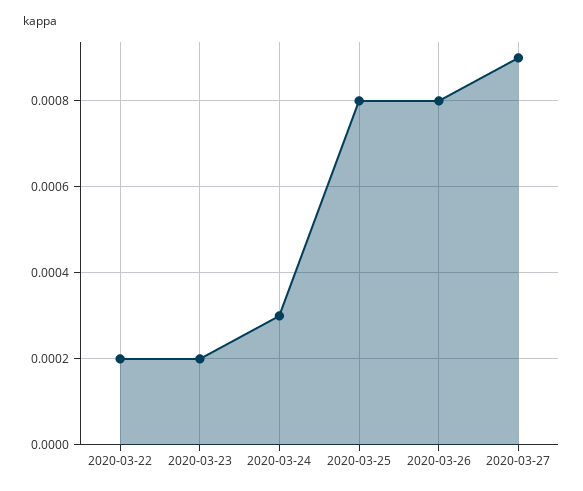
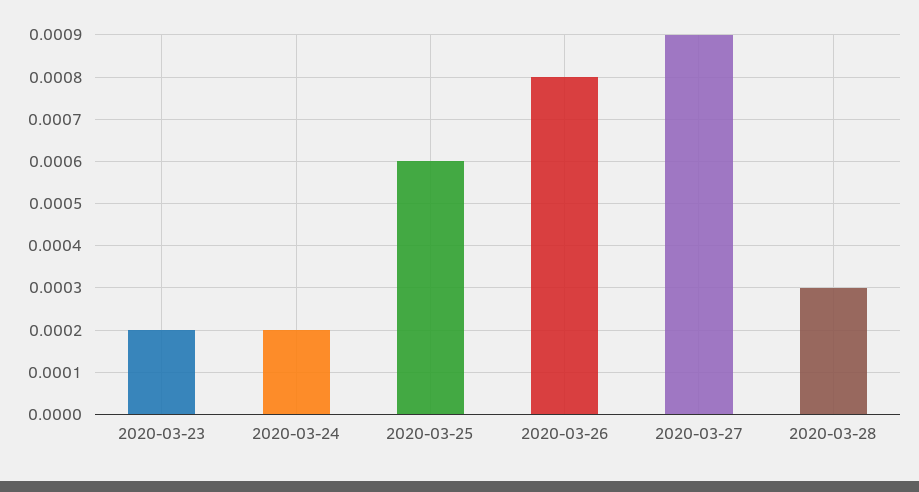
2020-03-22: 0.0002 -> none
2020-03-24: 0.0003 -> 0.0002
2020-03-25: 0.0008 -> 0.0006
2020-03-28: none -> 0.0003

